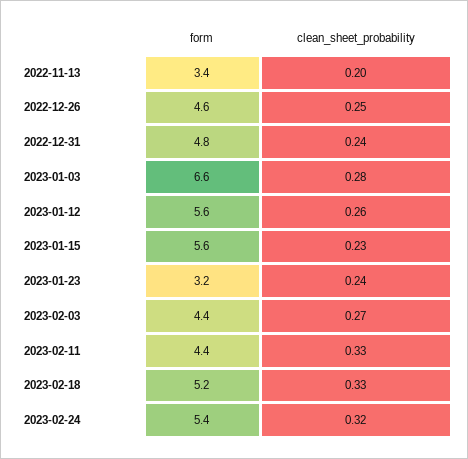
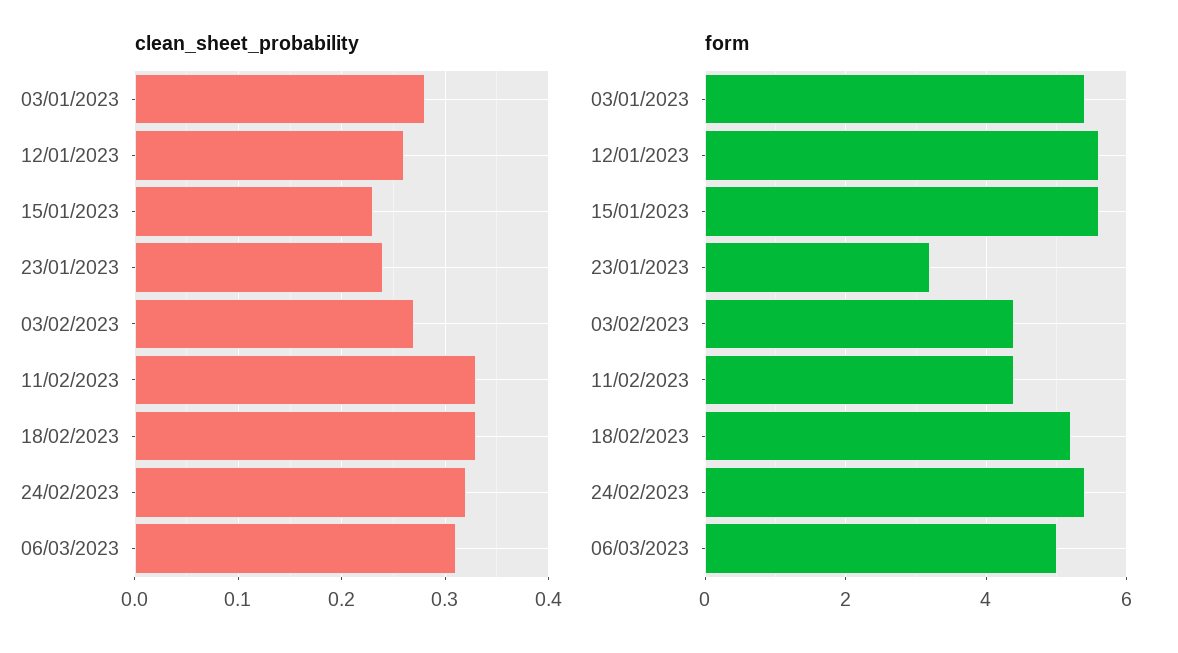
form, 2022-11-13: 3.4 -> none
clean_sheet_probability, 2022-11-13: 0.2 -> none
form, 2022-12-26: 4.6 -> none
clean_sheet_probability, 2022-12-26: 0.25 -> none
form, 2022-12-31: 4.8 -> none
clean_sheet_probability, 2022-12-31: 0.24 -> none
form, 2023-01-03: 6.6 -> 5.5
clean_sheet_probability, 06/03/2023: none -> 0.31
form, 06/03/2023: none -> 5

